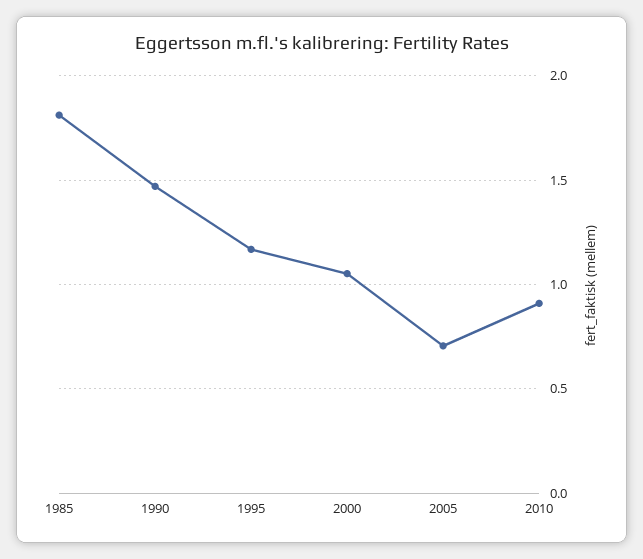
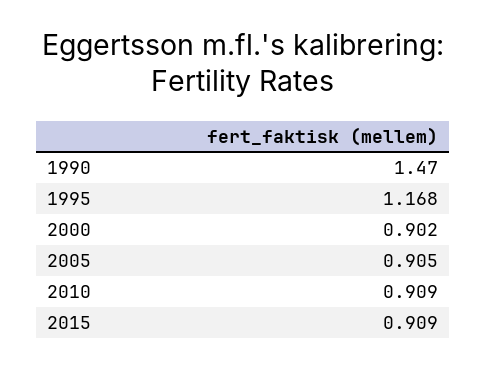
1985: 1.8 -> none
2000: 1.05 -> 0.902
2005: 0.7 -> 0.905
2015: none -> 0.909

